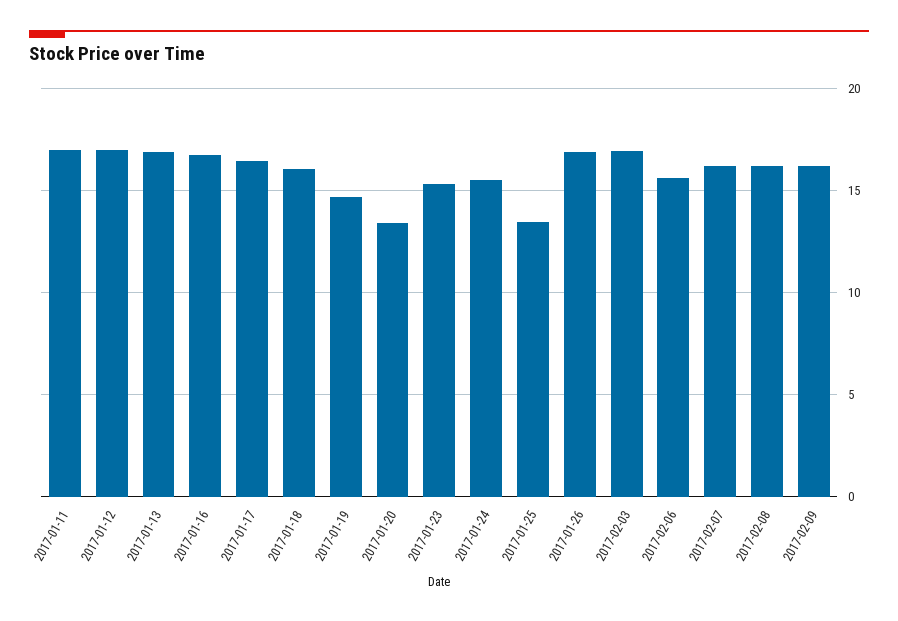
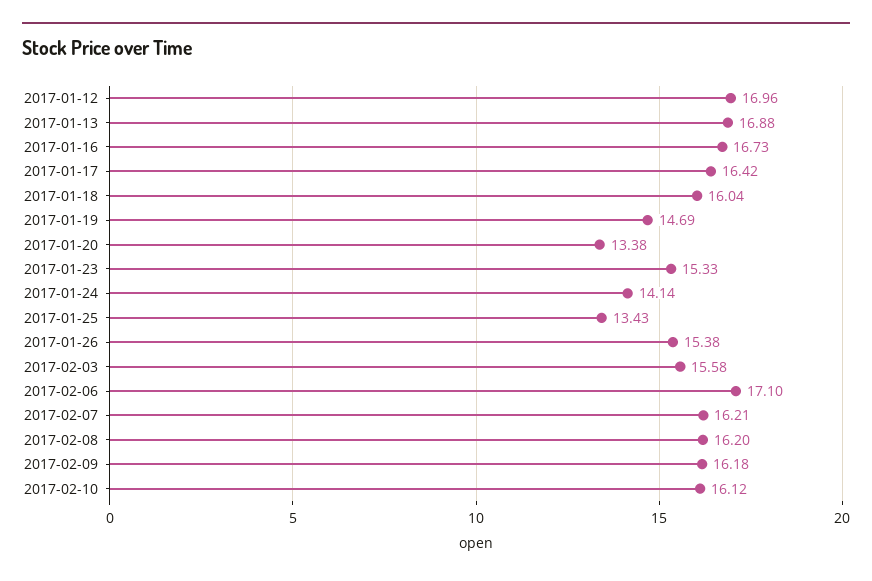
2017-01-11: 17 -> none
2017-01-24: 15.5 -> 14.14
2017-01-26: 17 -> 15.38
2017-02-03: 17 -> 15.58
2017-02-06: 15.5 -> 17.1
2017-02-10: none -> 16.12

